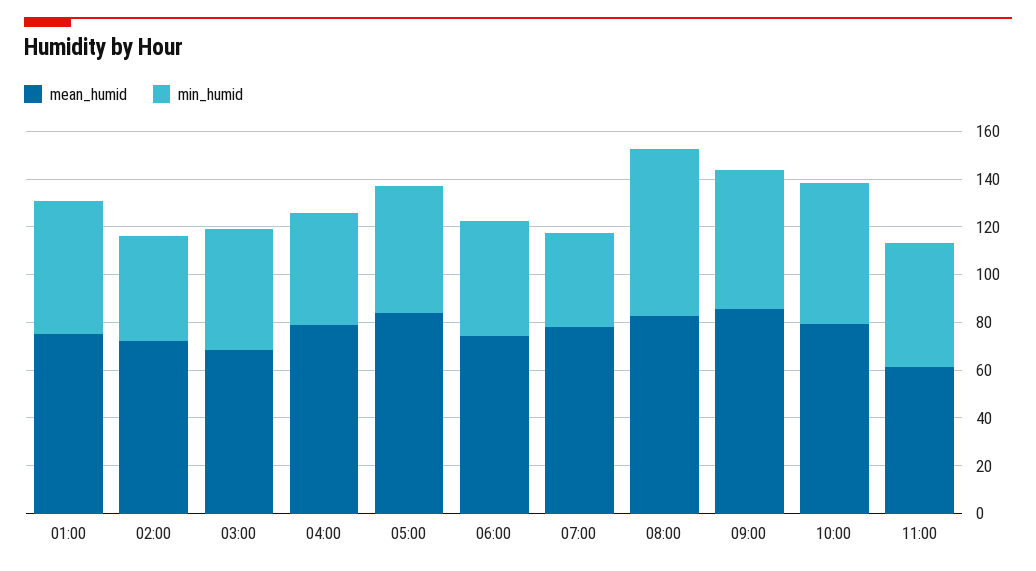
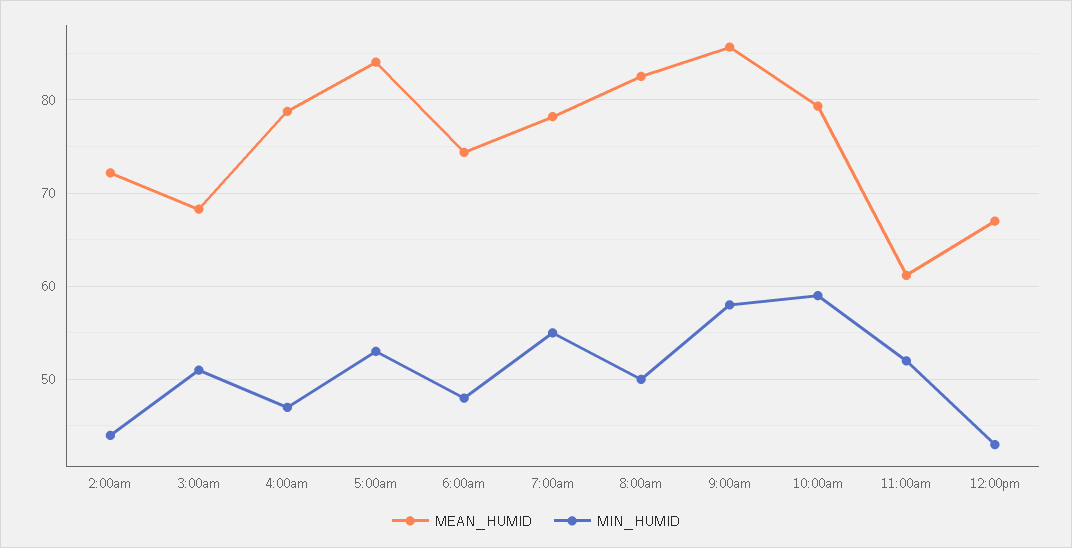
mean_humid, 01:00: 75 -> none
min_humid, 01:00: 55 -> none
min_humid, 07:00: 40 -> 55
min_humid, 08:00: 70 -> 50
mean_humid, 12:00pm: none -> 67
min_humid, 12:00pm: none -> 43

